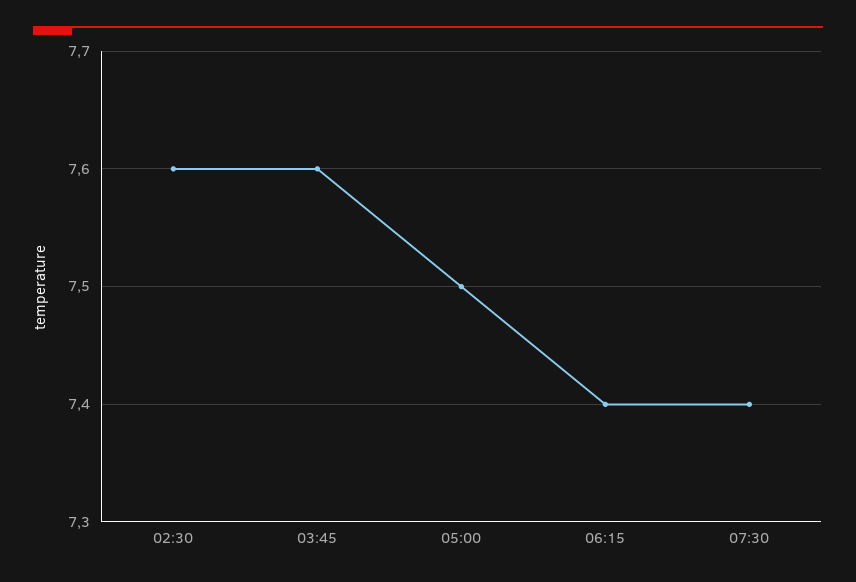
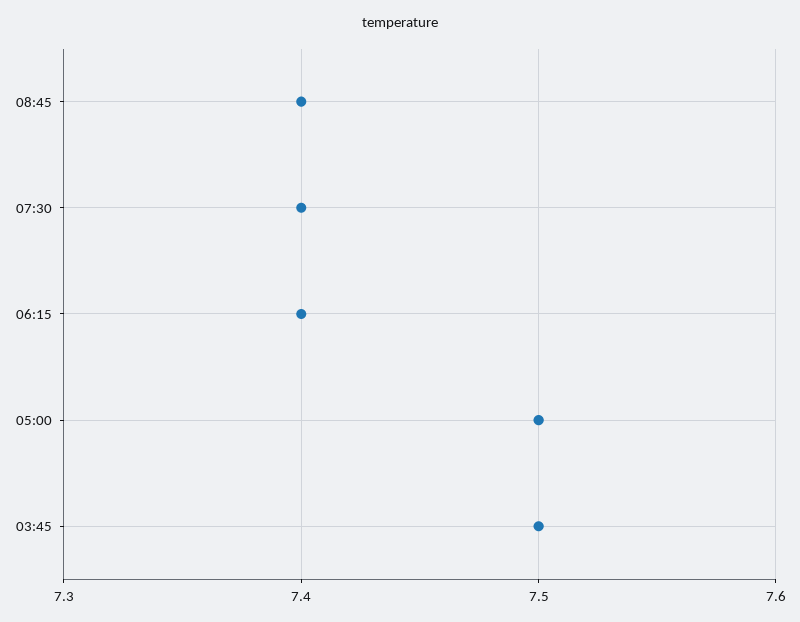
02:30: 7.6 -> none
03:45: 7.6 -> 7.5
08:45: none -> 7.4

